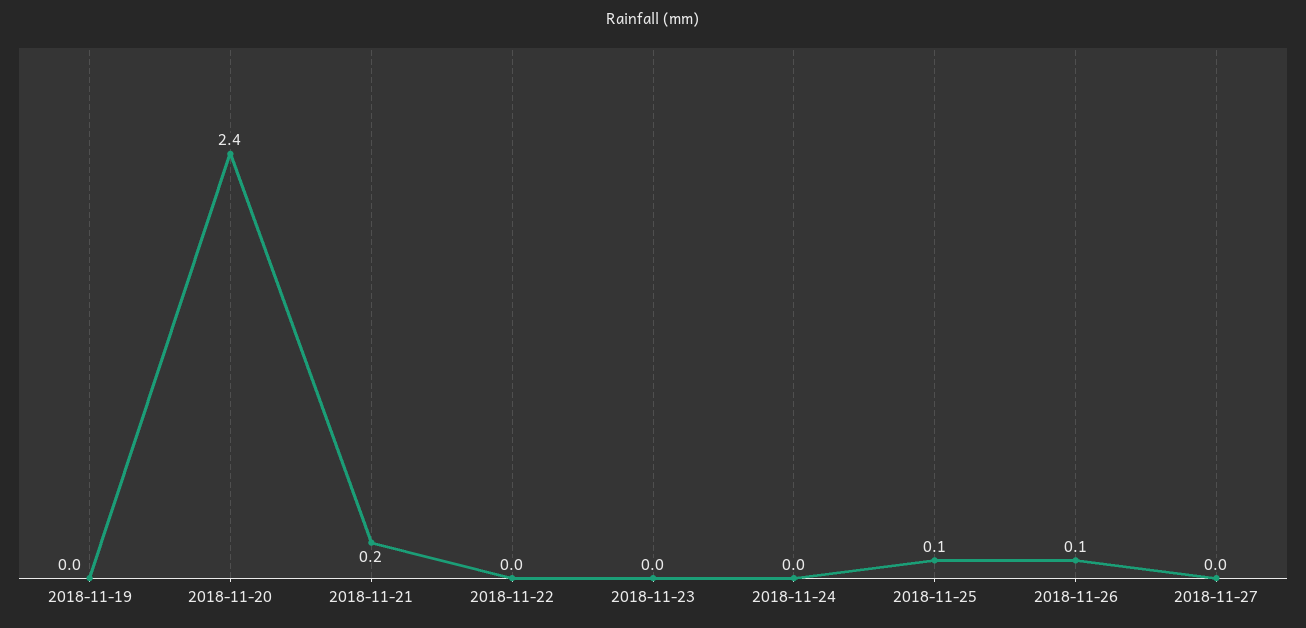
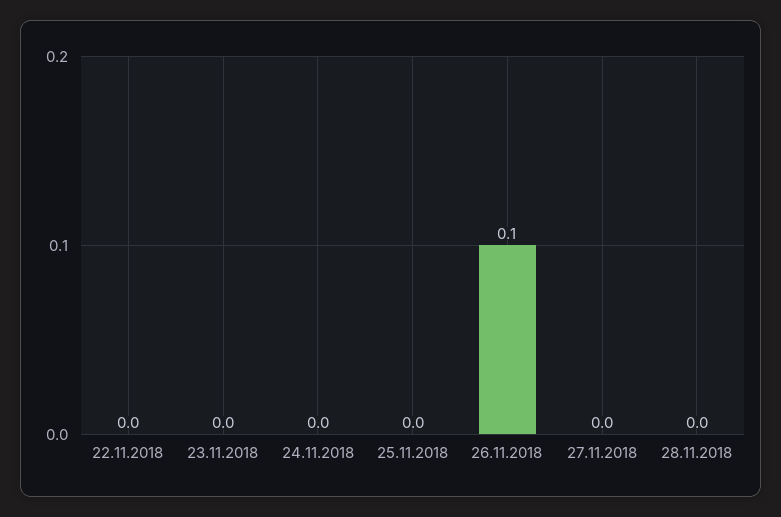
2018-11-19: 0 -> none
2018-11-20: 2.4 -> none
2018-11-21: 0.2 -> none
2018-11-25: 0.1 -> 0
28.11.2018: none -> 0

